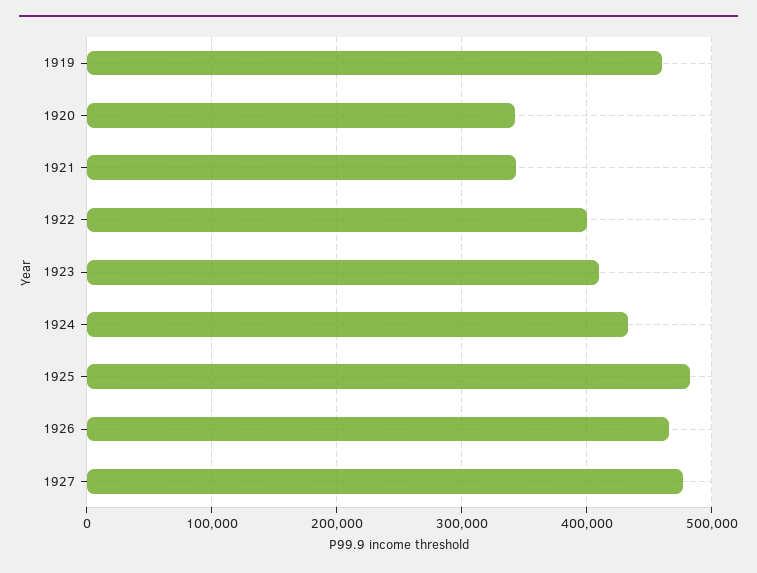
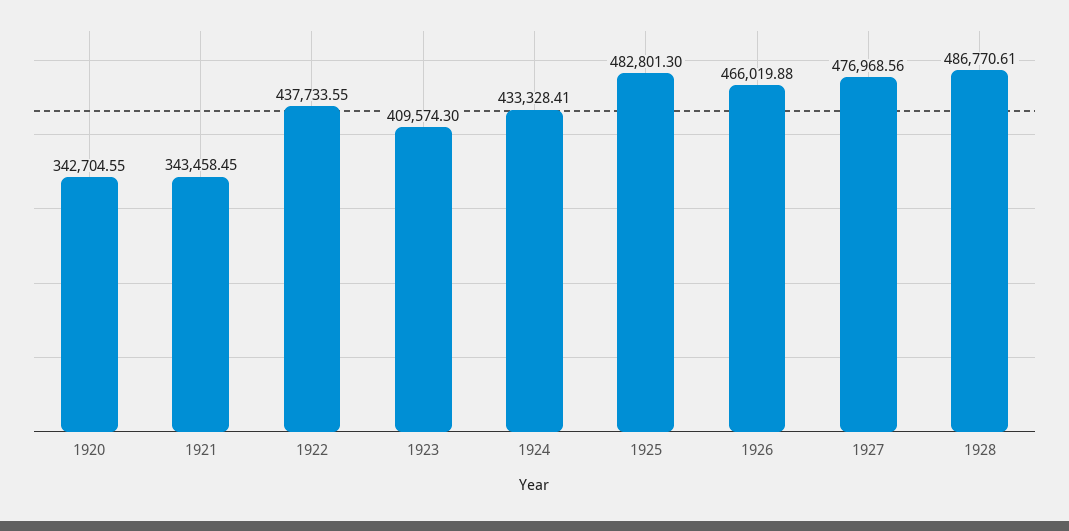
1919: 460000 -> none
1922: 400000 -> 437733.55
1928: none -> 486770.61

